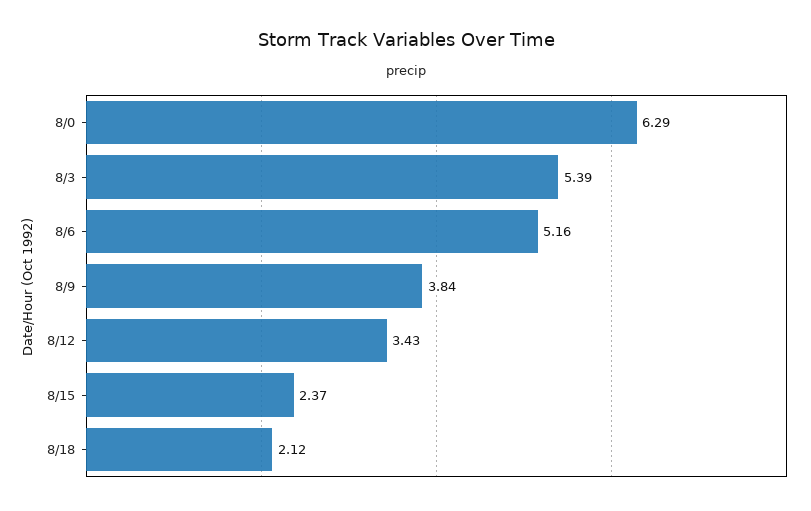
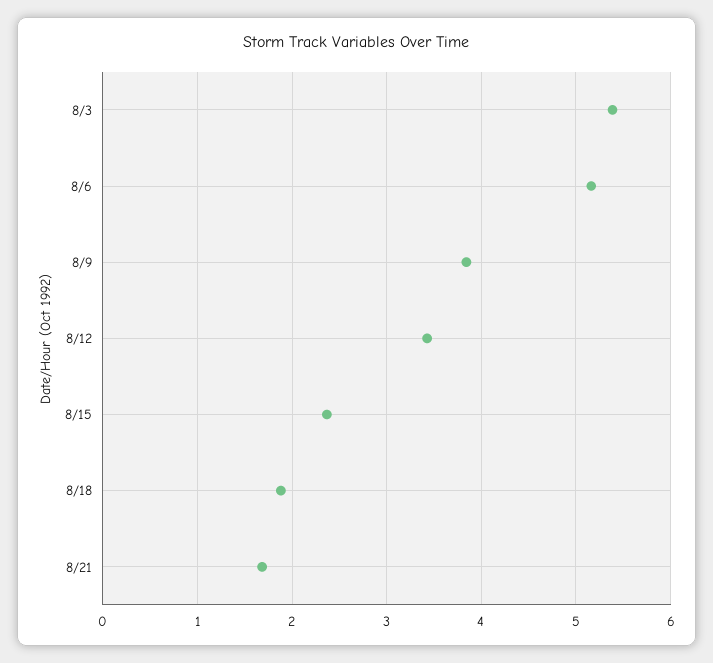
8/0: 6.29 -> none
8/18: 2.12 -> 1.9
8/21: none -> 1.7

